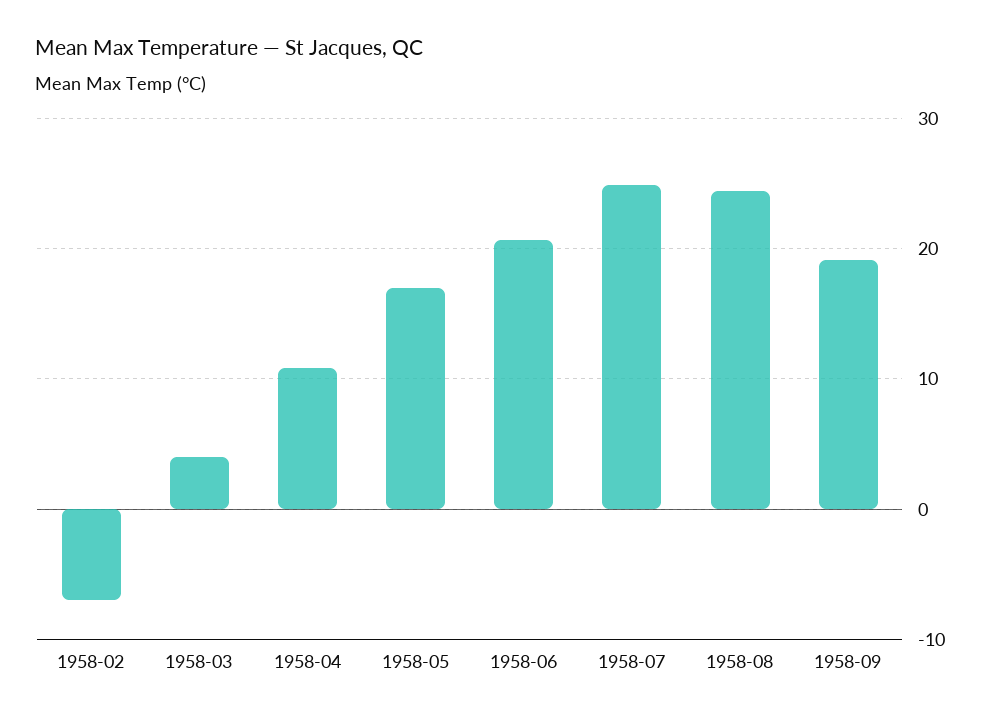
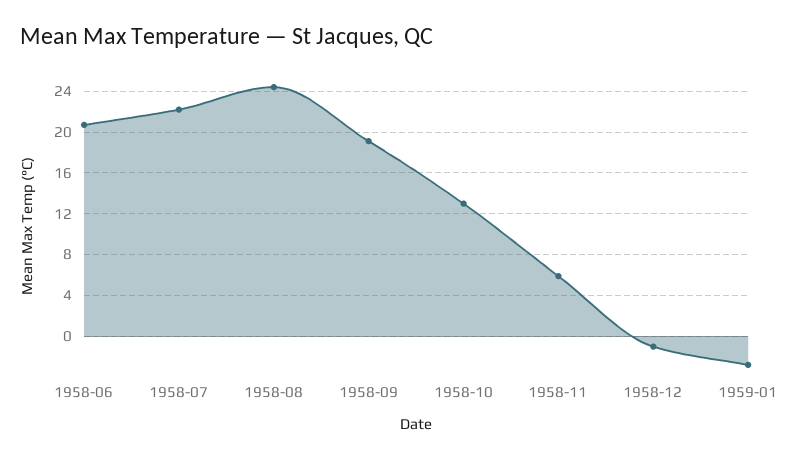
1958-02: -7 -> none
1958-03: 4 -> none
1958-04: 11 -> none
1958-05: 17 -> none
1958-07: 25 -> 22
1958-10: none -> 13
1958-11: none -> 6
1958-12: none -> -1
1959-01: none -> -3

